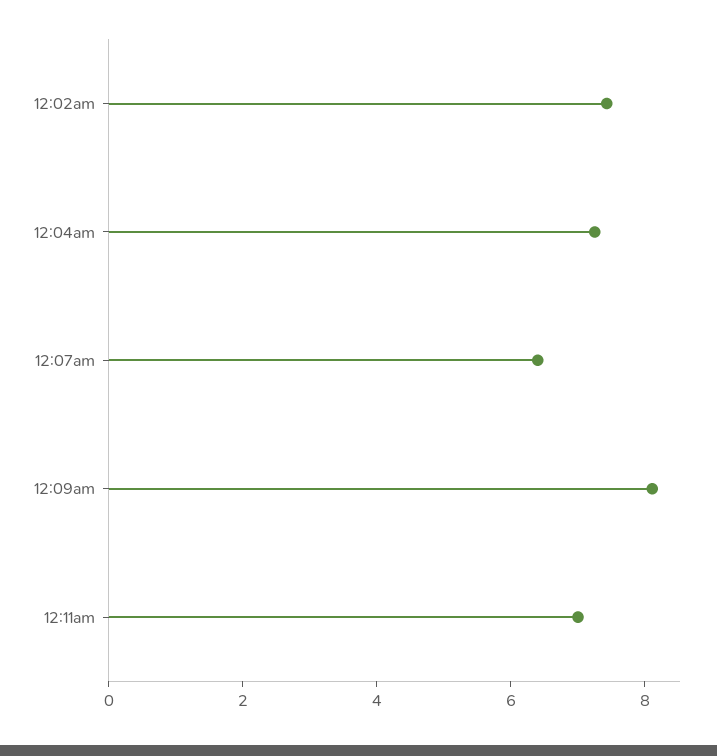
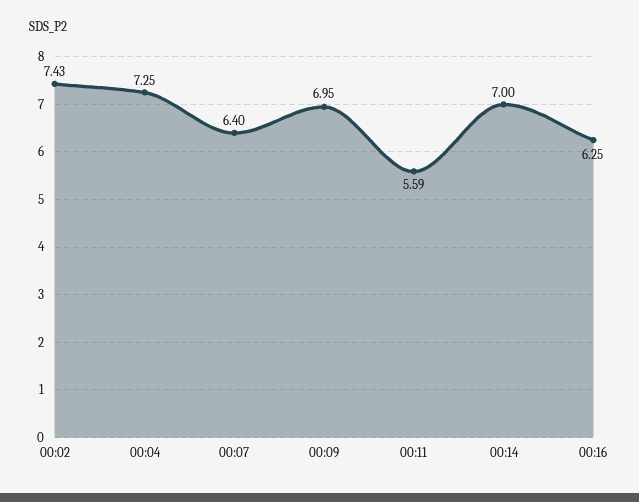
12:09am: 8 -> 6.95
12:11am: 7 -> 5.59
00:14: none -> 7
00:16: none -> 6.25

